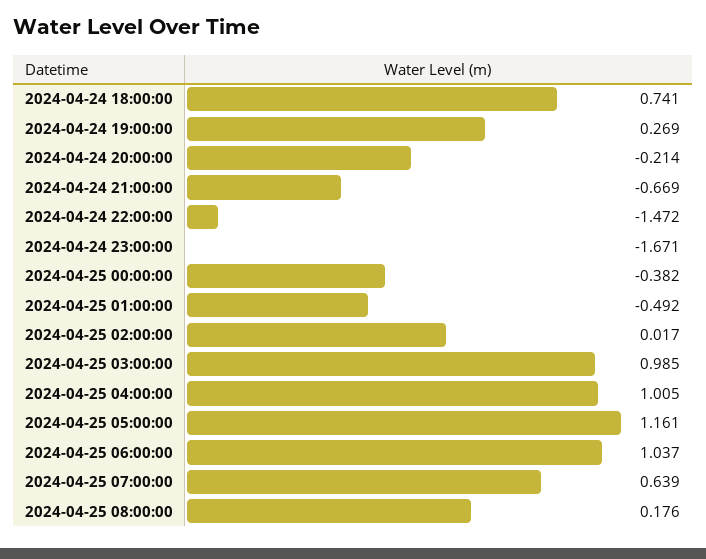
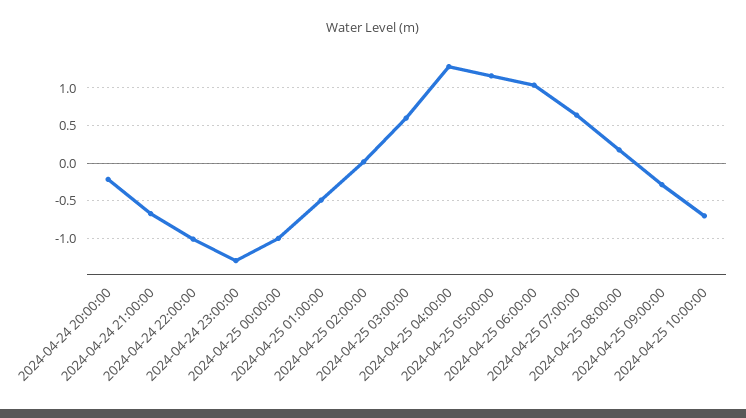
2024-04-24 18:00:00: 0.741 -> none
2024-04-24 19:00:00: 0.269 -> none
2024-04-24 22:00:00: -1.472 -> -1
2024-04-24 23:00:00: -1.671 -> -1.3
2024-04-25 00:00:00: -0.382 -> -1
2024-04-25 03:00:00: 0.985 -> 0.6
2024-04-25 04:00:00: 1.005 -> 1.3
2024-04-25 09:00:00: none -> -0.3
2024-04-25 10:00:00: none -> -0.7

